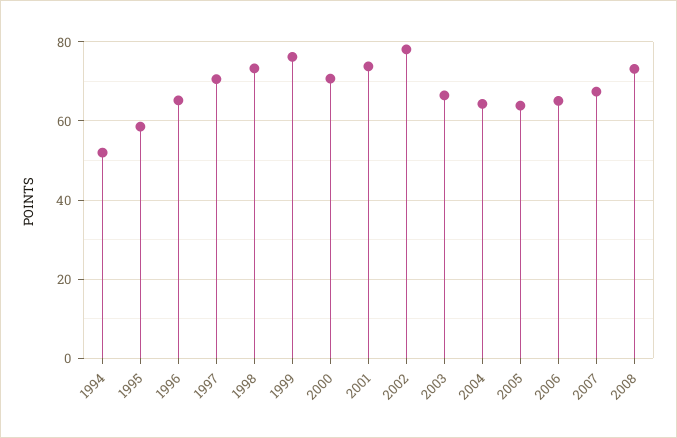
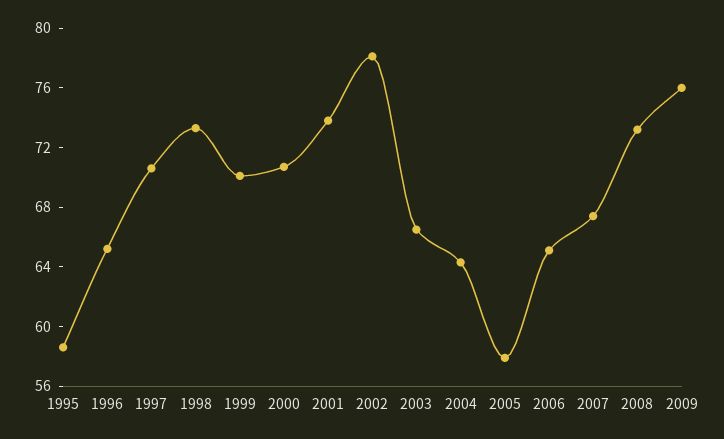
1994: 52 -> none
1999: 76 -> 70
2005: 64 -> 58
2009: none -> 76

